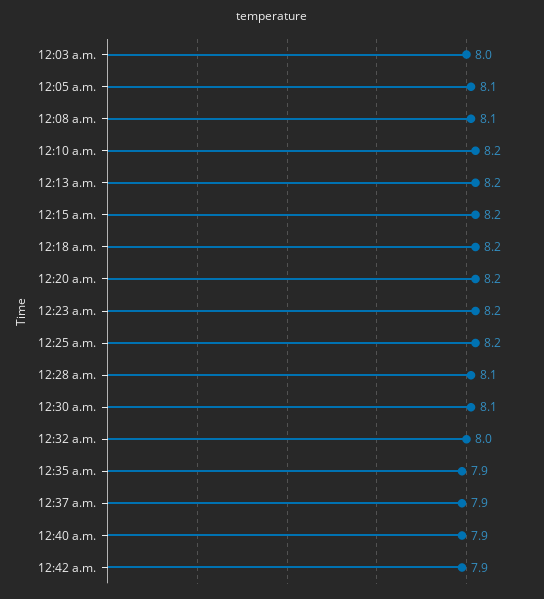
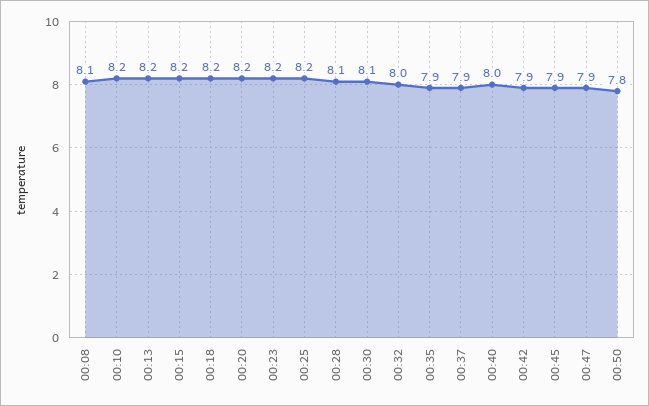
12:03 a.m.: 8 -> none
12:05 a.m.: 8.1 -> none
12:40 a.m.: 7.9 -> 8
00:45: none -> 7.9
00:47: none -> 7.9
00:50: none -> 7.8

